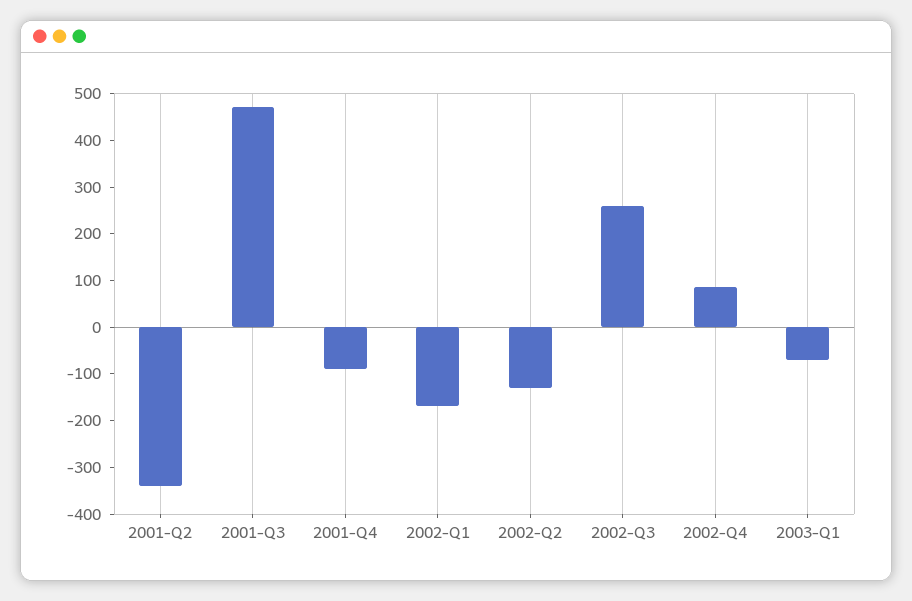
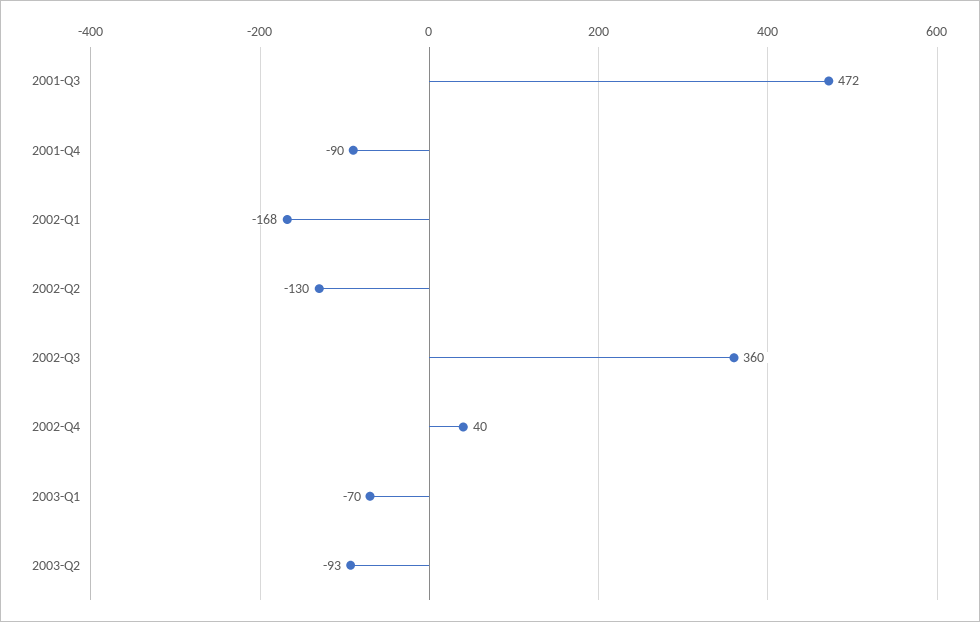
2001-Q2: -340 -> none
2002-Q3: 260 -> 360
2002-Q4: 80 -> 40
2003-Q2: none -> -93

